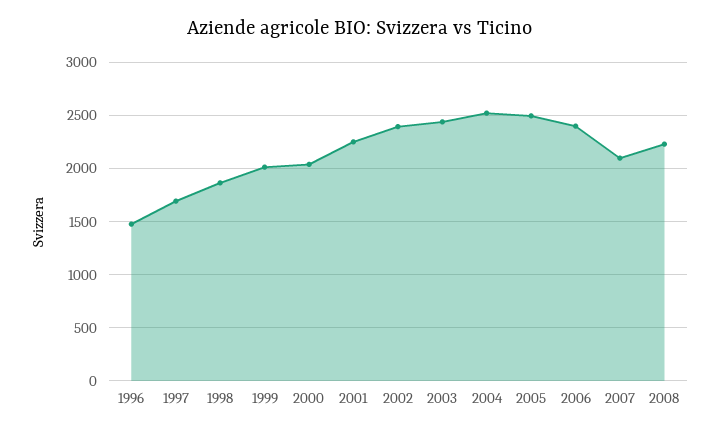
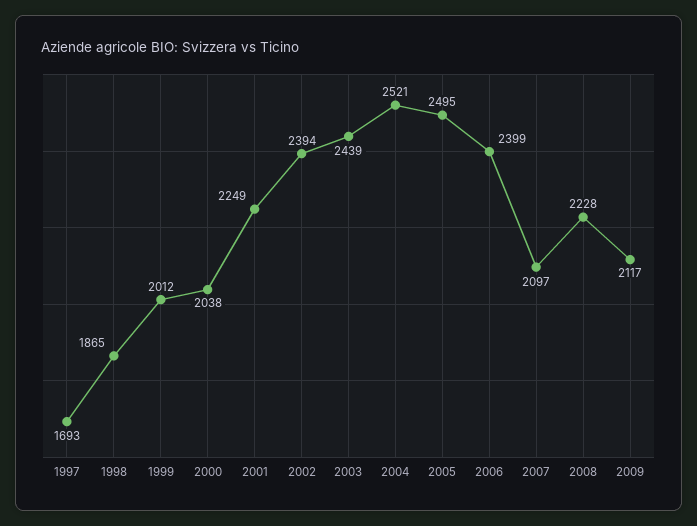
1996: 1500 -> none
2009: none -> 2117

